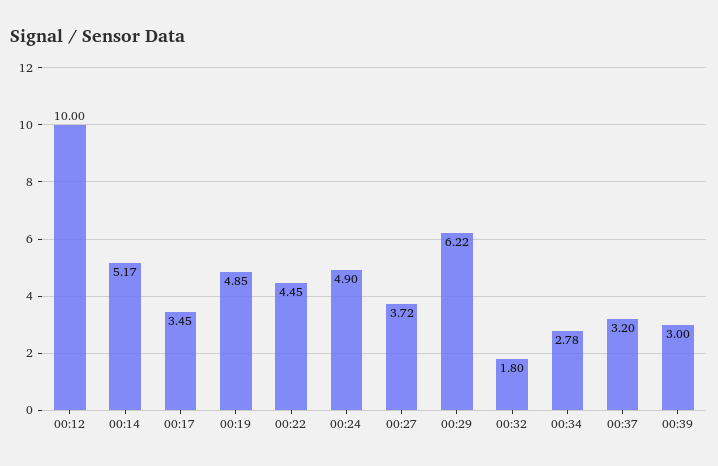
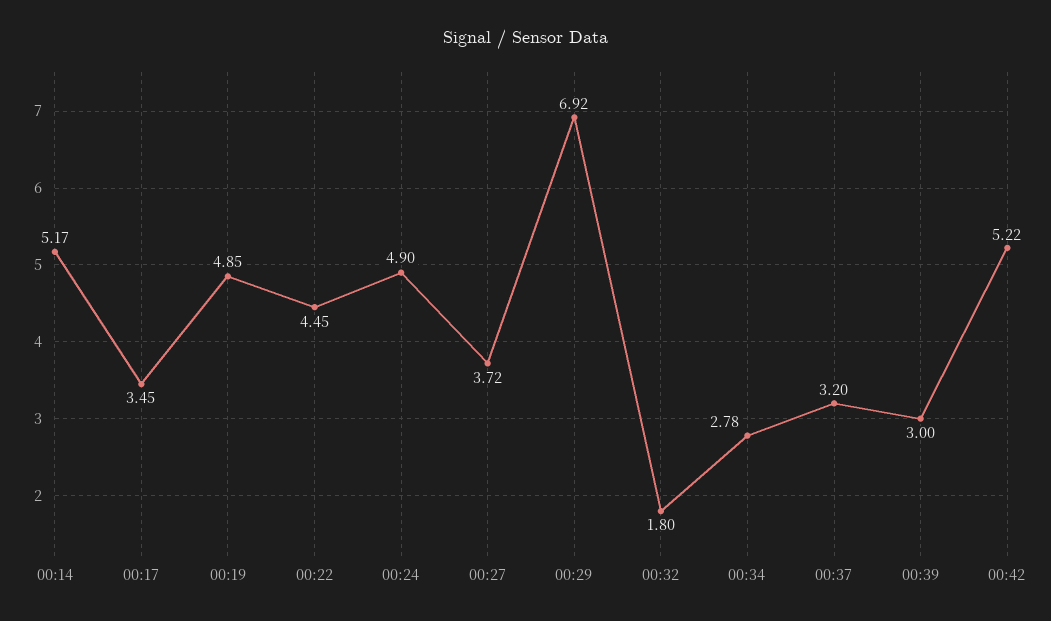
00:12: 10 -> none
00:29: 6.22 -> 6.92
00:42: none -> 5.22

